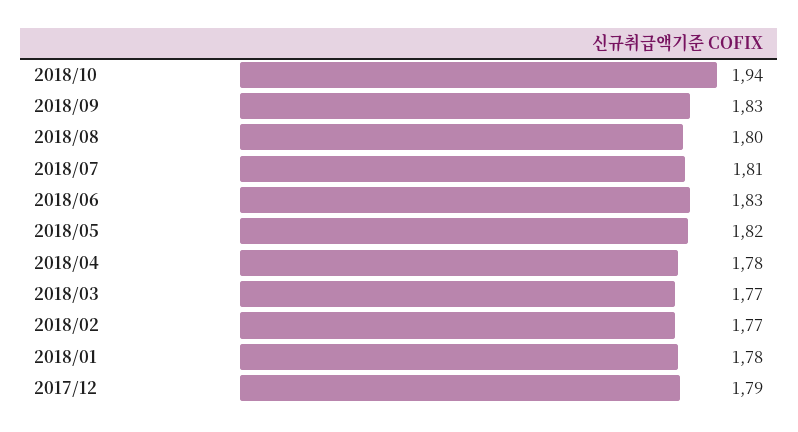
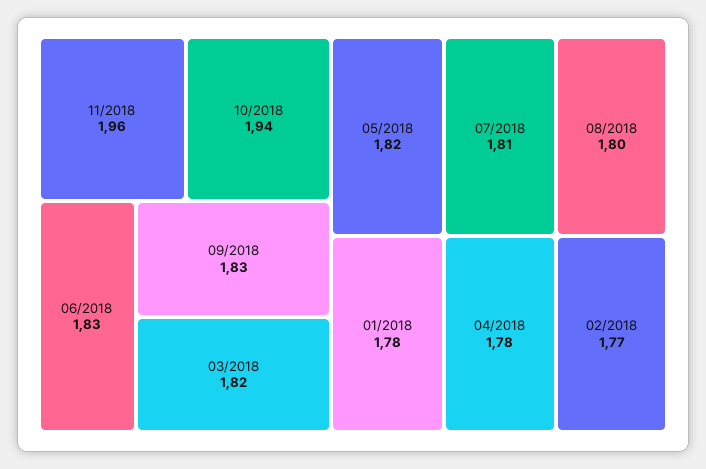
2018/03: 1.77 -> 1.82
2017/12: 1.79 -> none
11/2018: none -> 1.96

